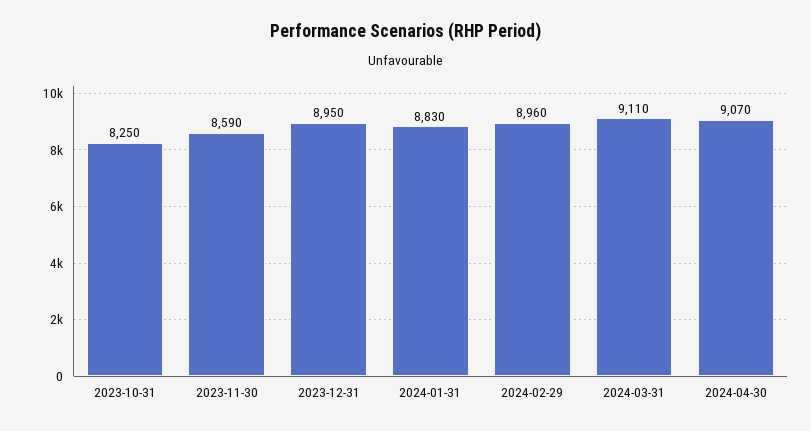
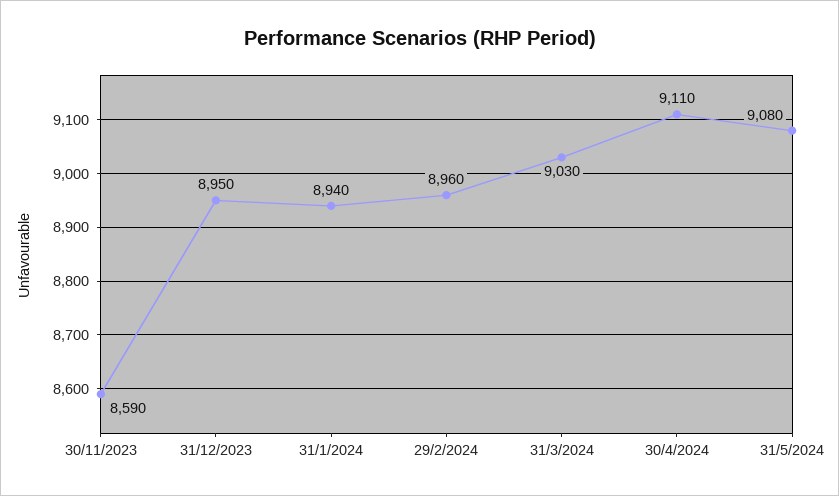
2023-10-31: 8250 -> none
2024-01-31: 8830 -> 8940
2024-03-31: 9110 -> 9030
2024-04-30: 9070 -> 9110
31/5/2024: none -> 9080

